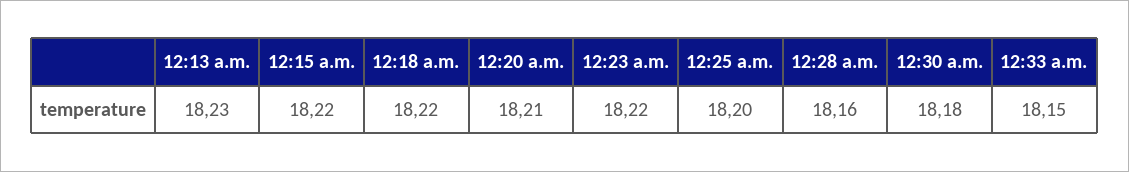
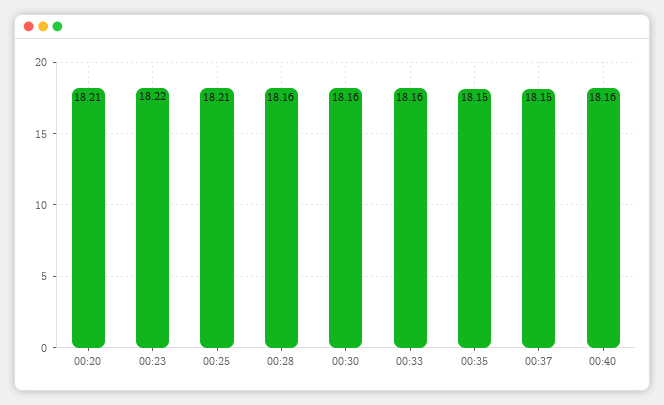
12:13 a.m.: 18.23 -> none
12:15 a.m.: 18.22 -> none
12:18 a.m.: 18.22 -> none
12:25 a.m.: 18.2 -> 18.21
12:30 a.m.: 18.18 -> 18.16
12:33 a.m.: 18.15 -> 18.16
00:35: none -> 18.15
00:37: none -> 18.15
00:40: none -> 18.16

